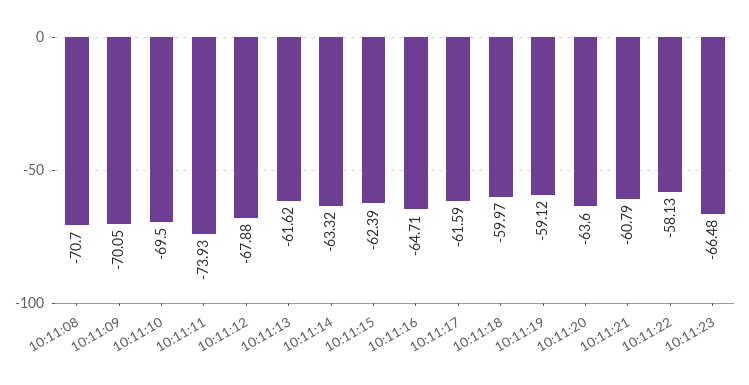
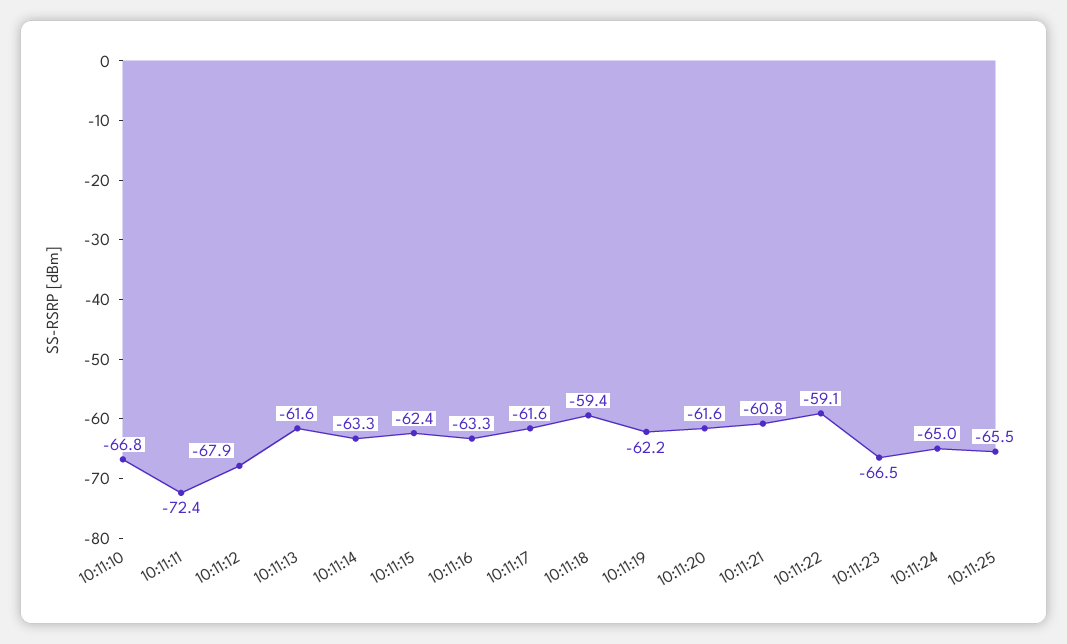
10:11:08: -70.7 -> none
10:11:09: -70.05 -> none
10:11:10: -69.5 -> -66.8
10:11:11: -73.93 -> -72.4
10:11:16: -64.71 -> -63.3
10:11:18: -59.97 -> -59.4
10:11:19: -59.12 -> -62.2
10:11:20: -63.6 -> -61.6
10:11:22: -58.13 -> -59.1
10:11:24: none -> -65
10:11:25: none -> -65.5

